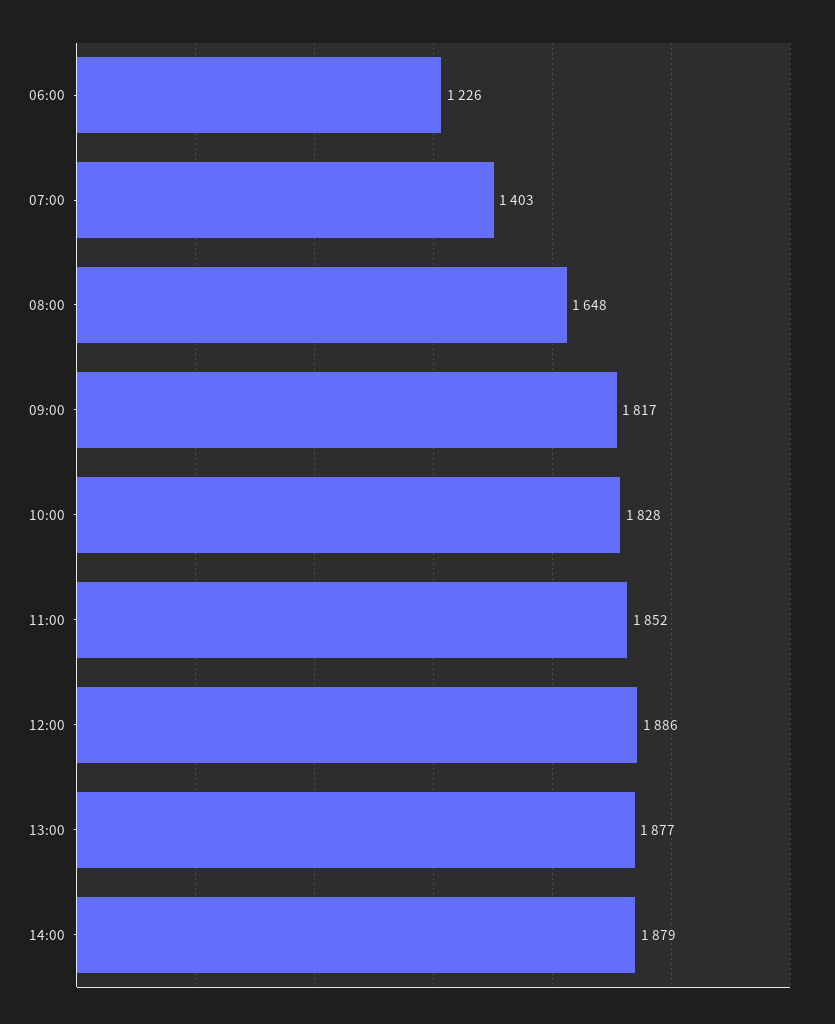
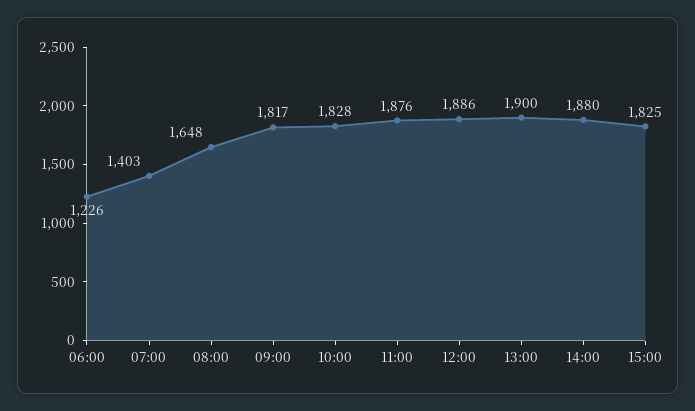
11:00: 1852 -> 1876
13:00: 1877 -> 1900
14:00: 1879 -> 1880
15:00: none -> 1825

